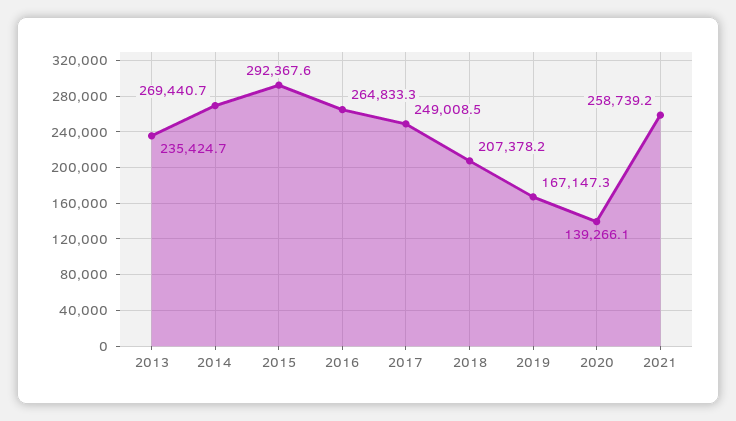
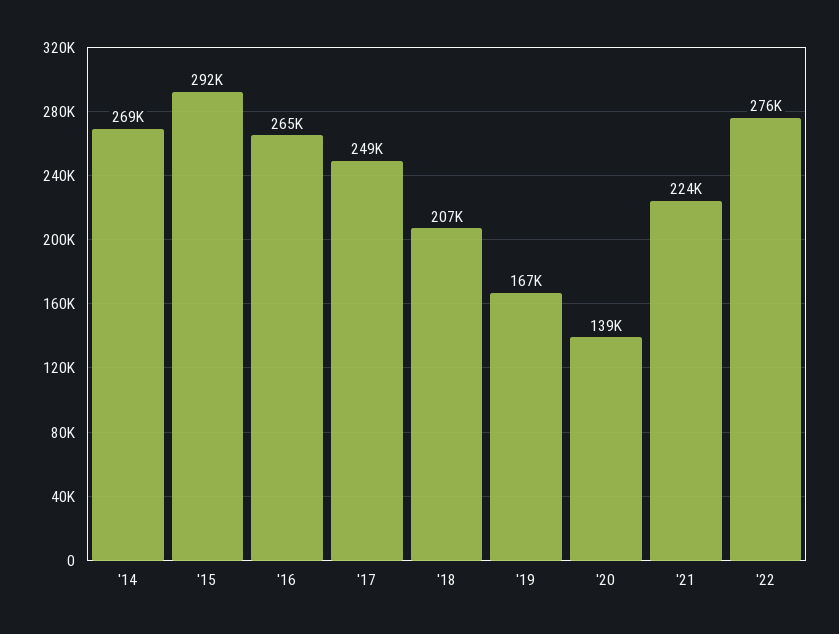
2013: 235424.7 -> none
2021: 258739.2 -> 224000
'22: none -> 276000

